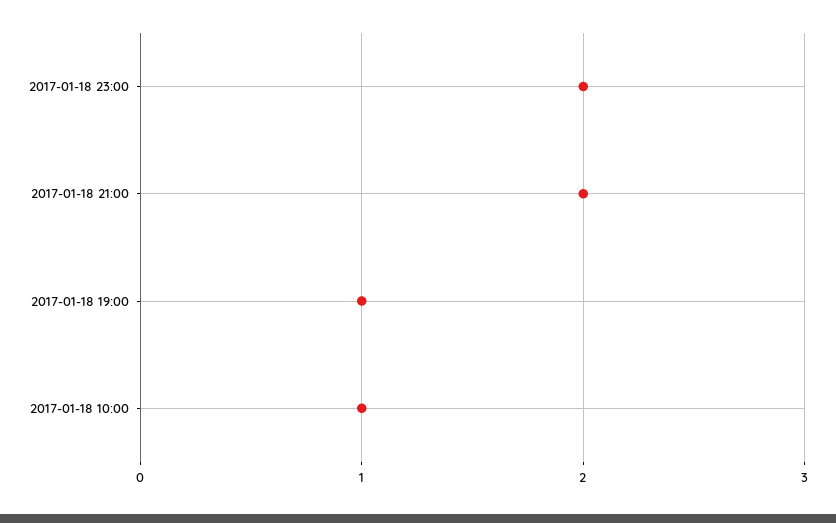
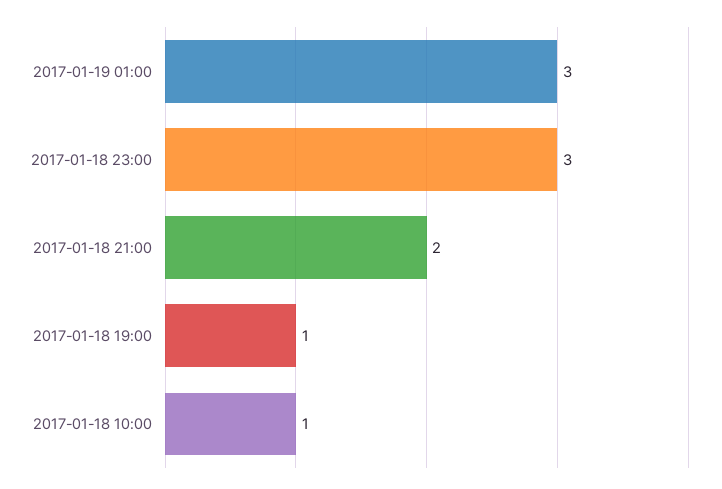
2017-01-18 23:00: 2 -> 3
2017-01-19 01:00: none -> 3

